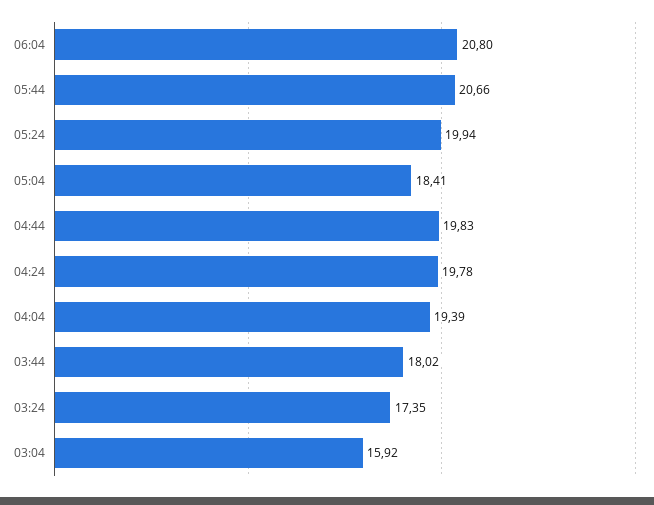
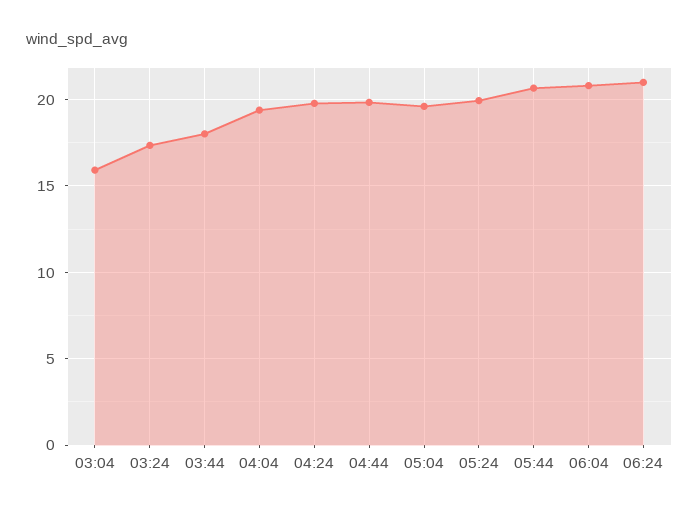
05:04: 18.41 -> 19.5
06:24: none -> 21

